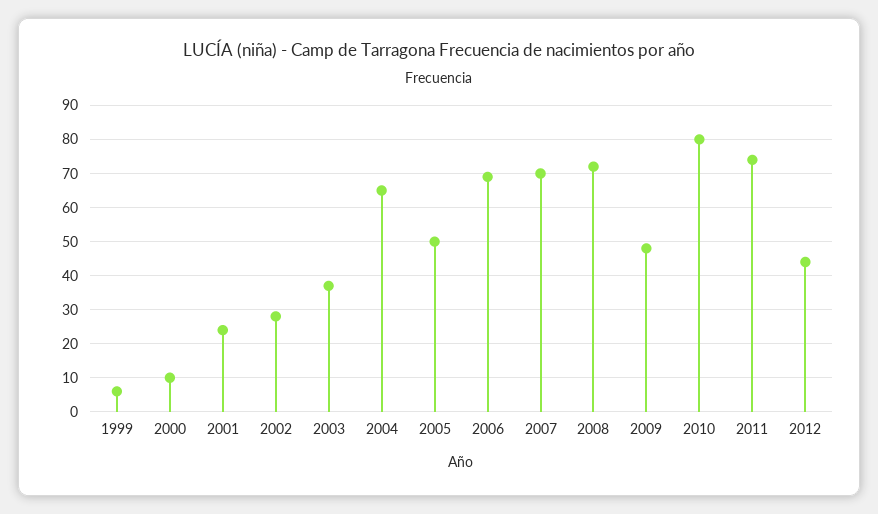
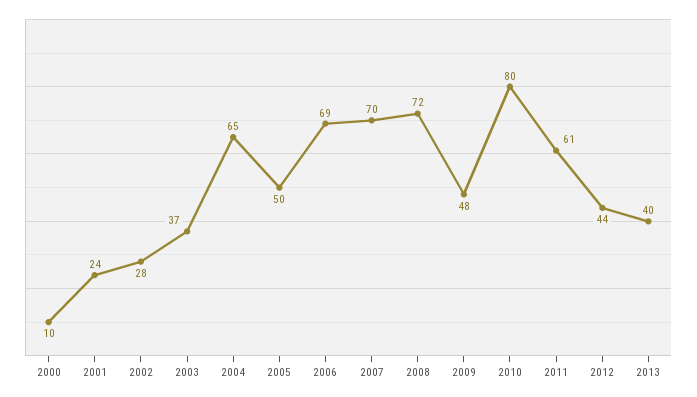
1999: 5 -> none
2011: 75 -> 61
2013: none -> 40

